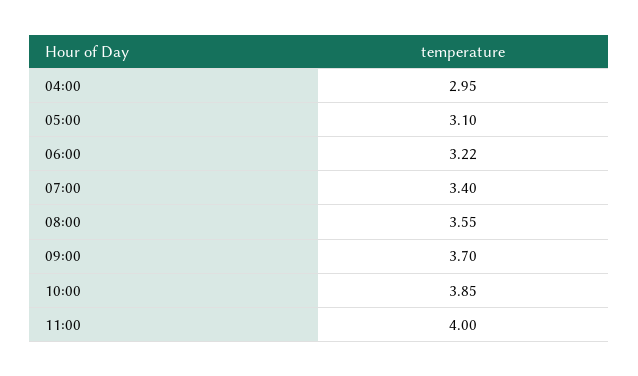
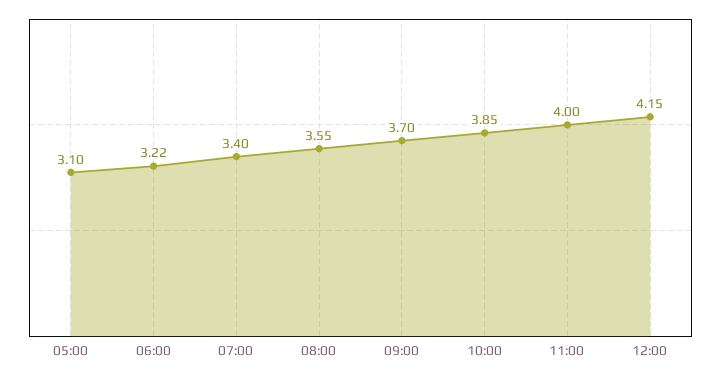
04:00: 2.95 -> none
12:00: none -> 4.15

